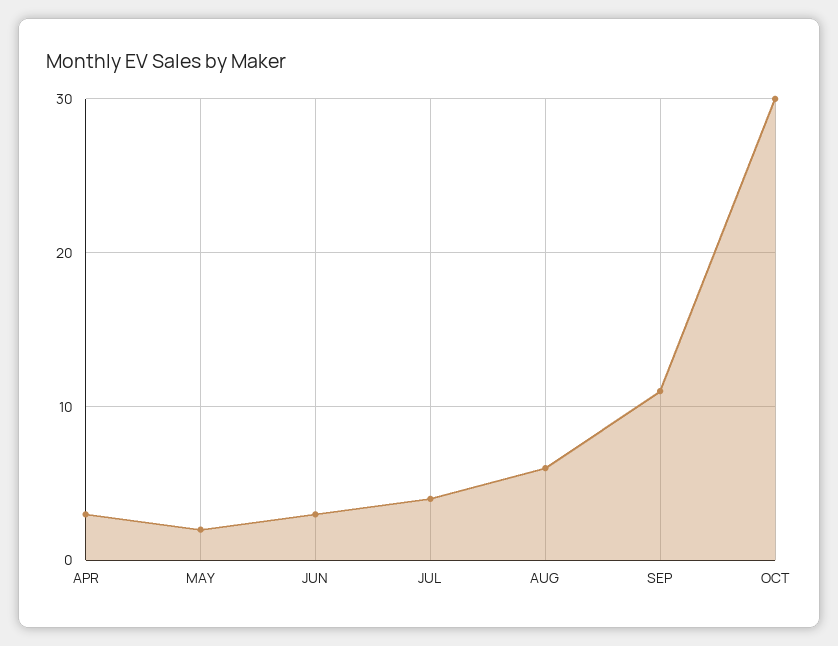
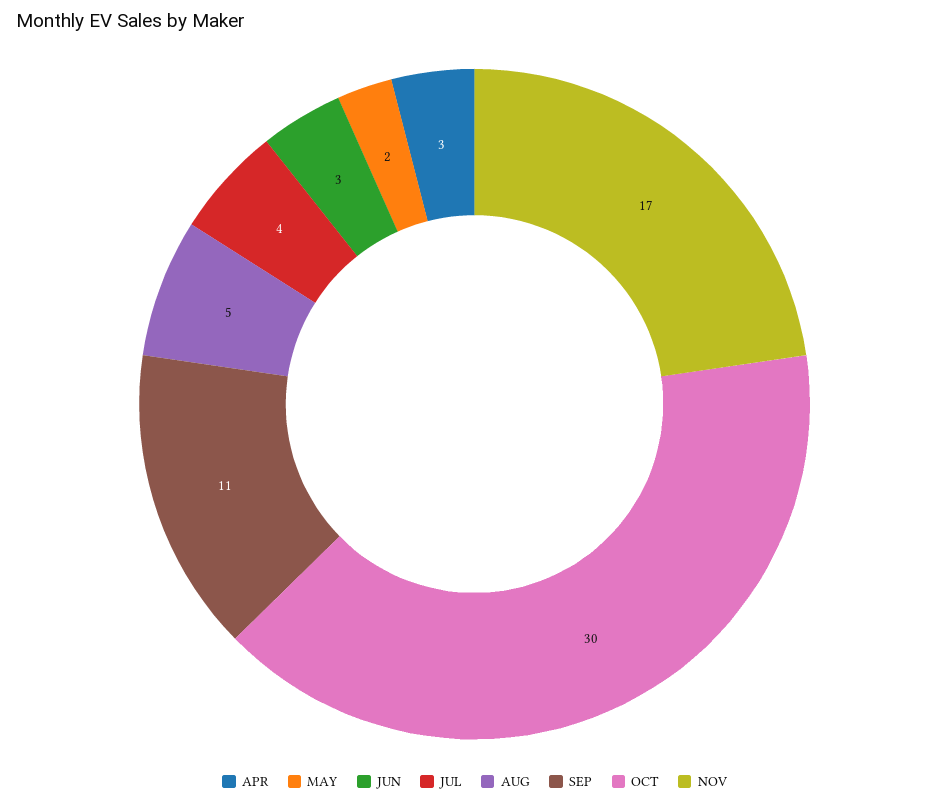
AUG: 6 -> 5
NOV: none -> 17

